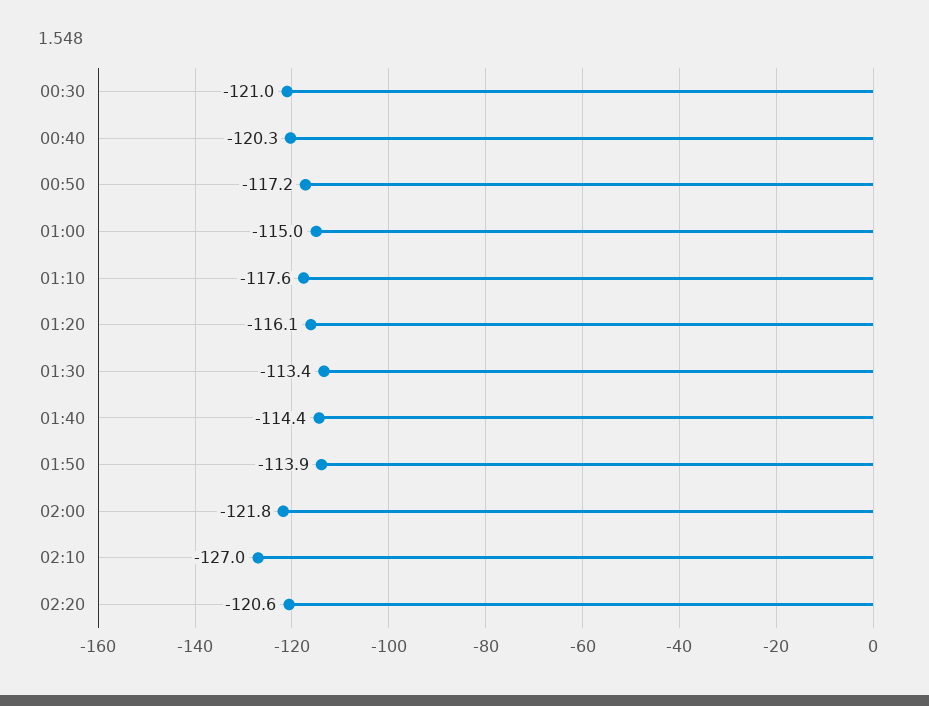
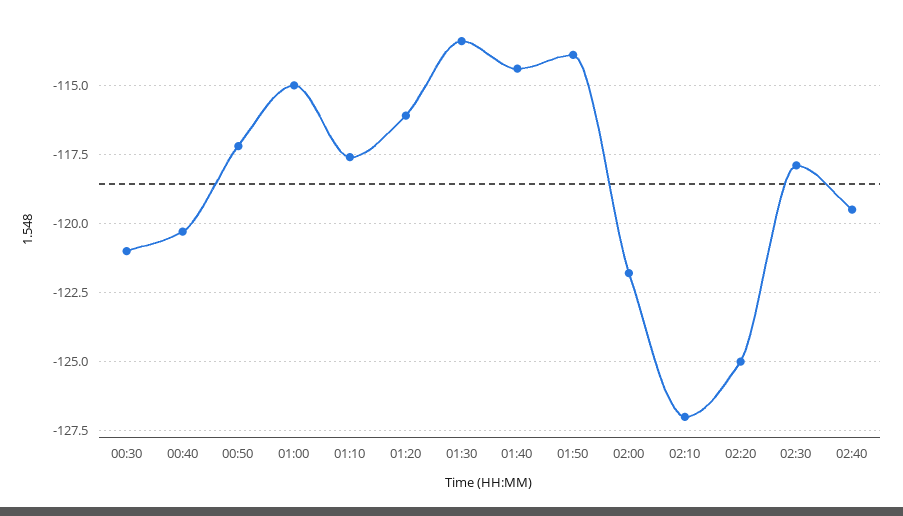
02:20: -120.6 -> -125
02:30: none -> -118
02:40: none -> -119.5

